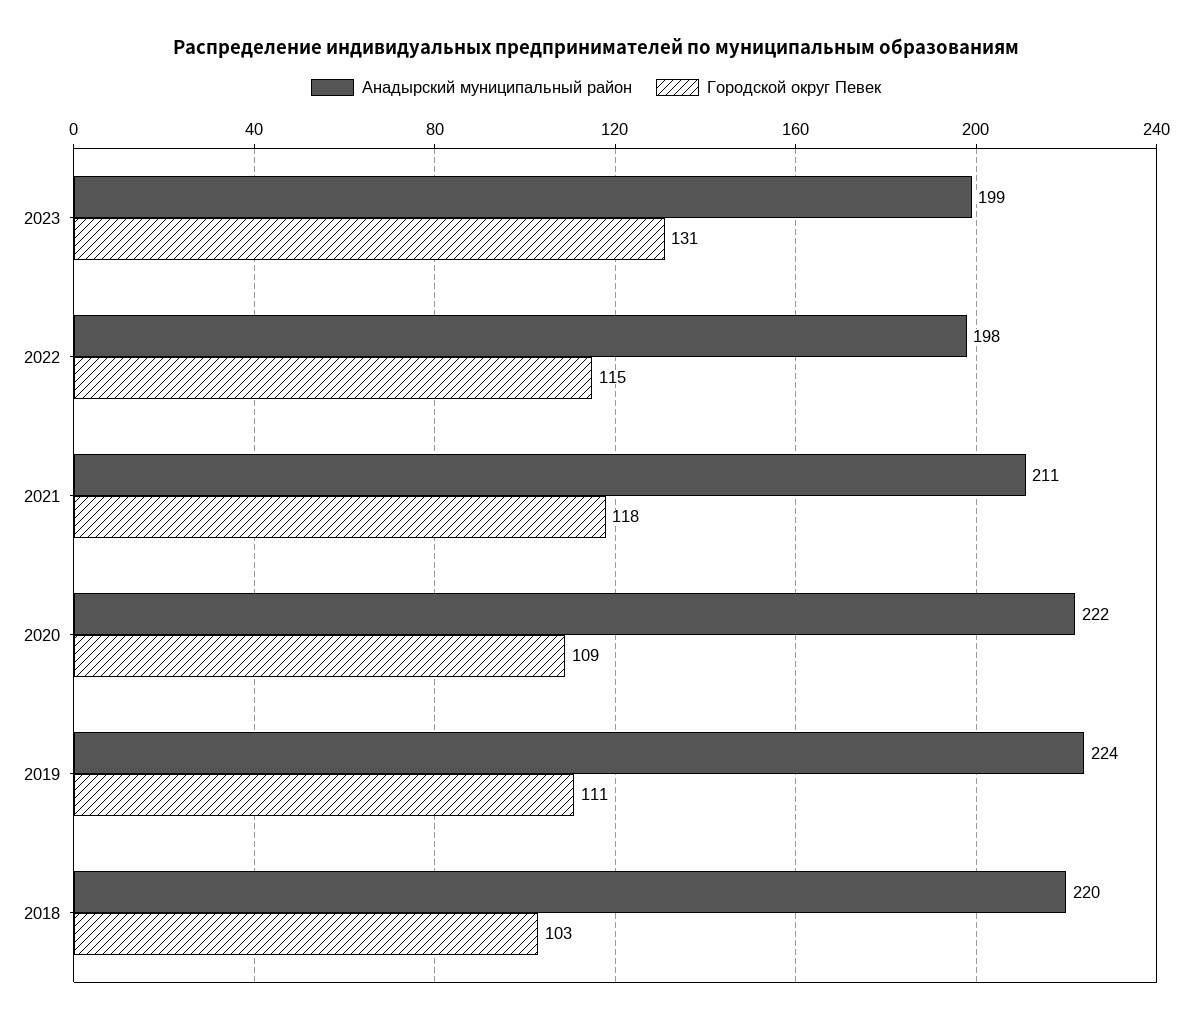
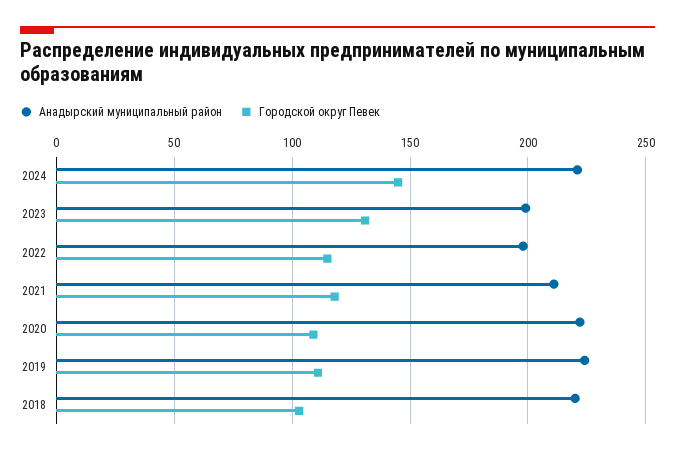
Анадырский муниципальный район, 2024: none -> 220
Городской округ Певек, 2024: none -> 145

